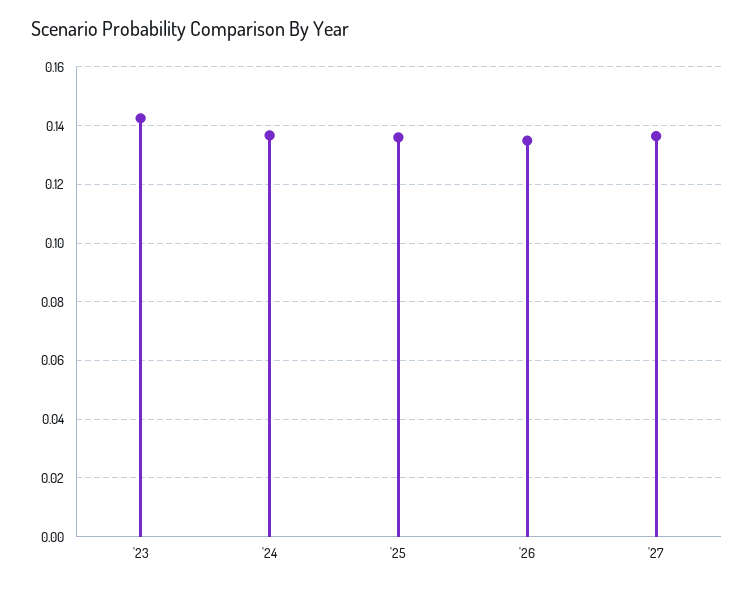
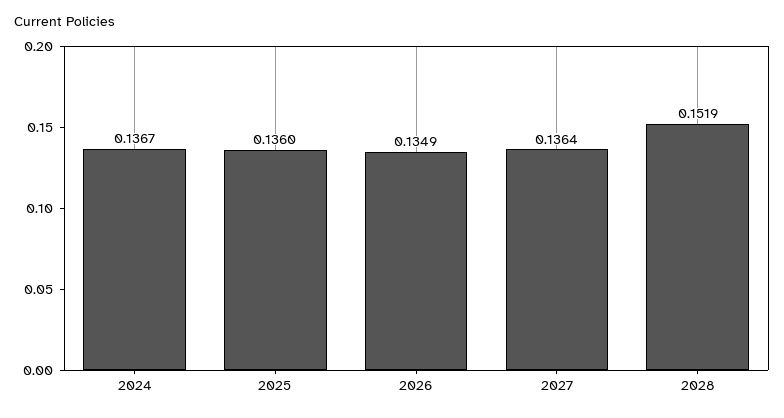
'23: 0.1425 -> none
2028: none -> 0.1519

